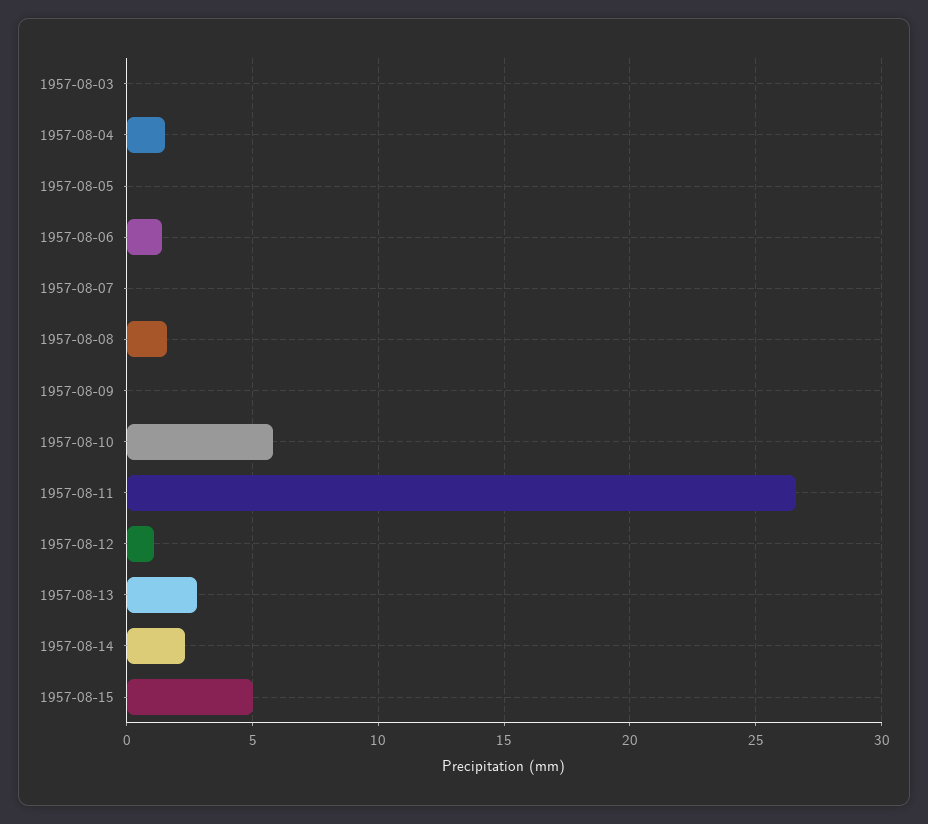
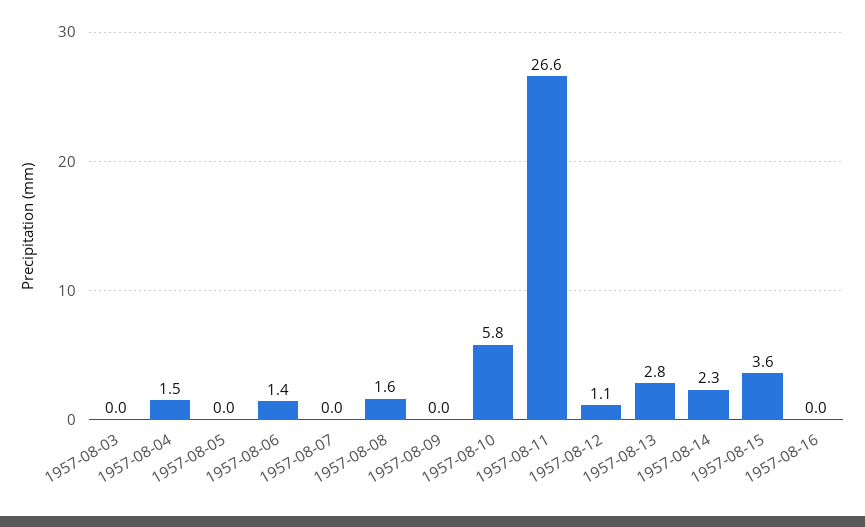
1957-08-15: 5 -> 3.6
1957-08-16: none -> 0

